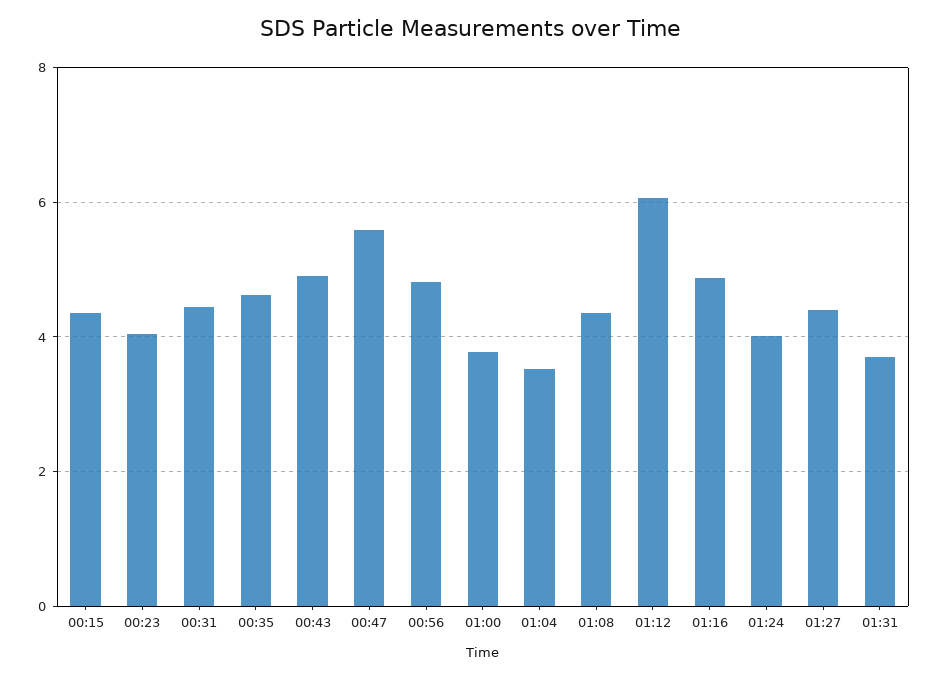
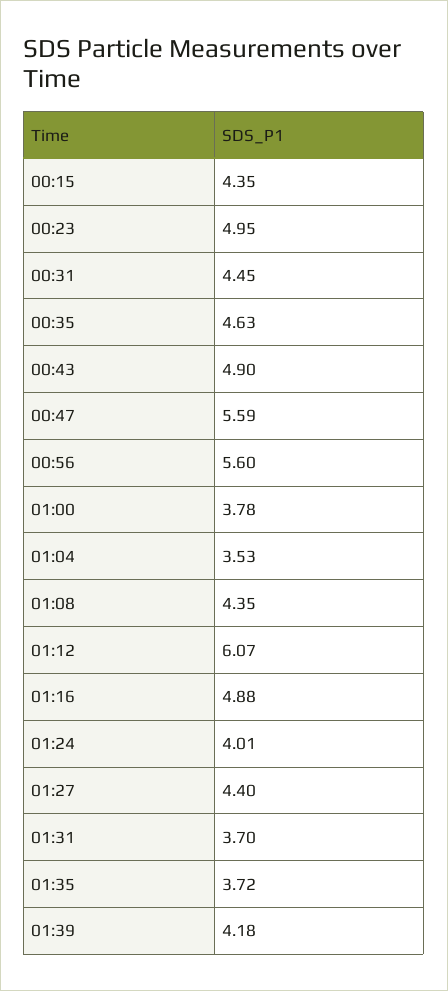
00:23: 4 -> 4.95
00:56: 4.8 -> 5.6
01:35: none -> 3.72
01:39: none -> 4.18

